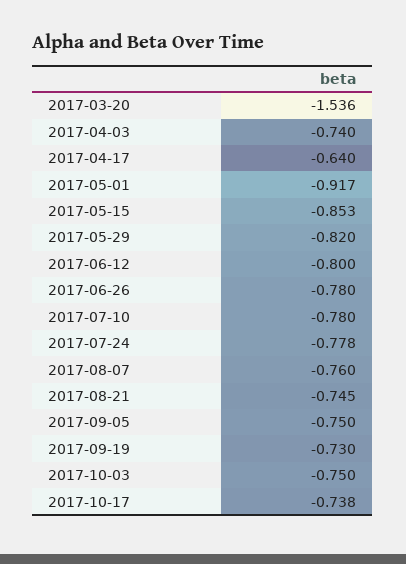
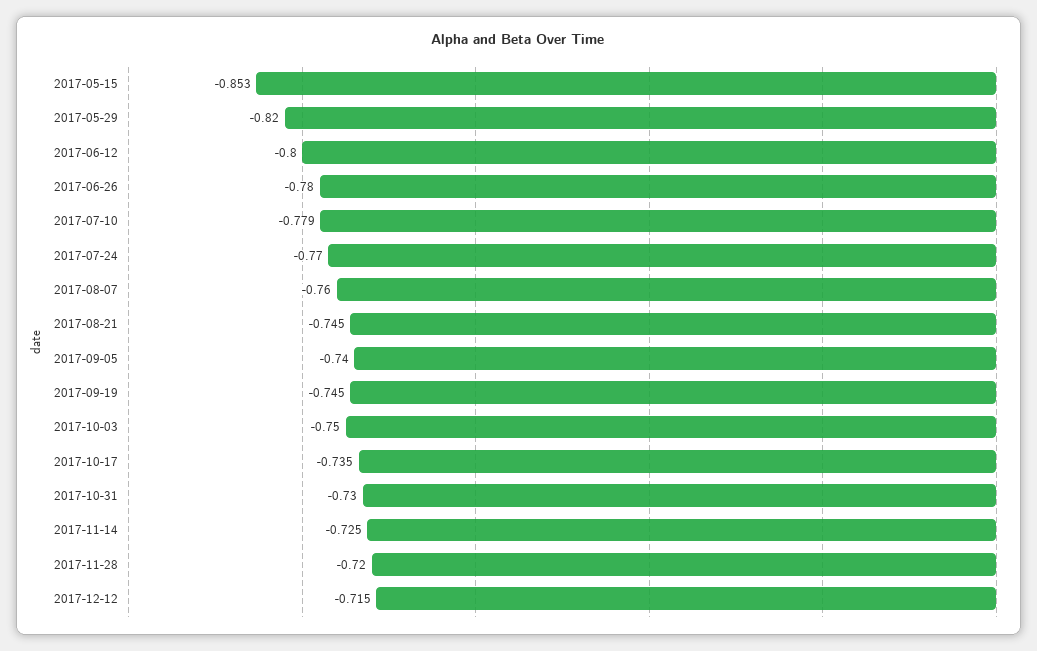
2017-03-20: -1.536 -> none
2017-04-03: -0.74 -> none
2017-04-17: -0.64 -> none
2017-05-01: -0.917 -> none
2017-07-10: -0.78 -> -0.779
2017-07-24: -0.778 -> -0.77
2017-09-05: -0.75 -> -0.74
2017-09-19: -0.73 -> -0.745
2017-10-17: -0.738 -> -0.735
2017-10-31: none -> -0.73
2017-11-14: none -> -0.725
2017-11-28: none -> -0.72
2017-12-12: none -> -0.715

